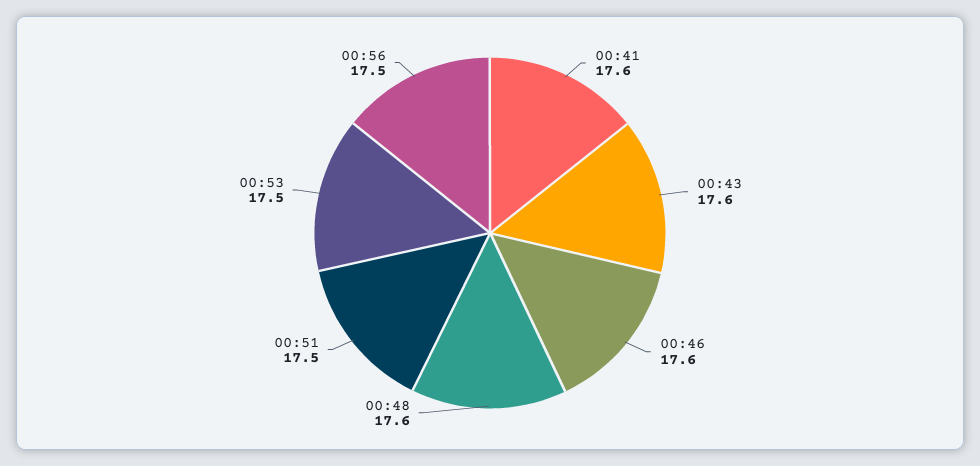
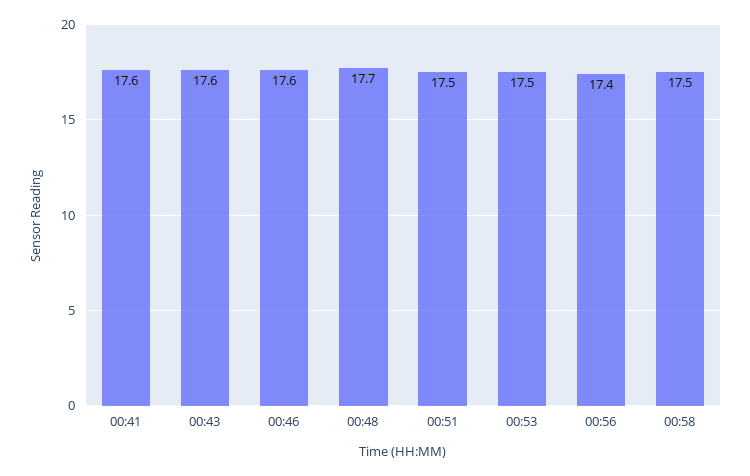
00:48: 17.6 -> 17.7
00:56: 17.5 -> 17.4
00:58: none -> 17.5

